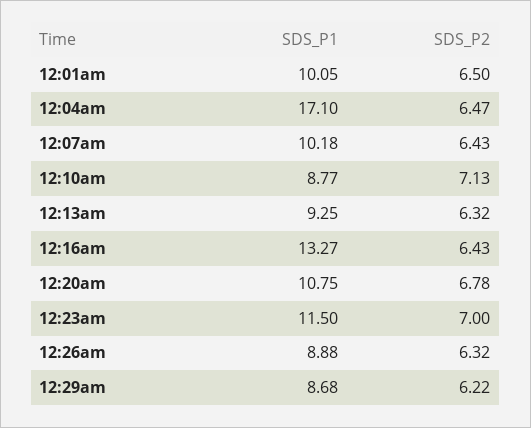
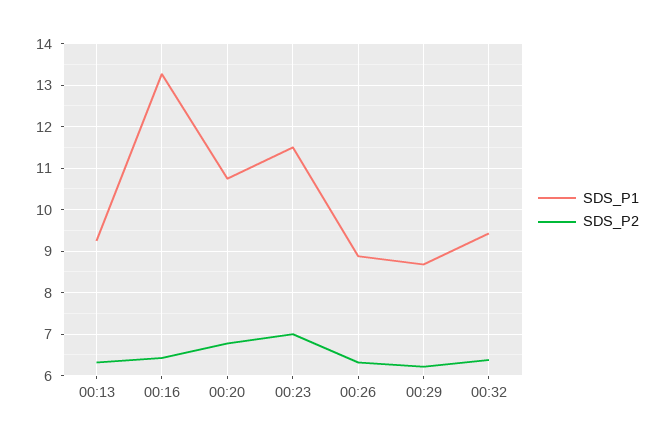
SDS_P1, 12:01am: 10.05 -> none
SDS_P2, 12:01am: 6.5 -> none
SDS_P1, 12:04am: 17.1 -> none
SDS_P2, 12:04am: 6.47 -> none
SDS_P1, 12:07am: 10.18 -> none
SDS_P2, 12:07am: 6.43 -> none
SDS_P1, 12:10am: 8.77 -> none
SDS_P2, 12:10am: 7.13 -> none
SDS_P1, 00:32: none -> 9.4
SDS_P2, 00:32: none -> 6.4

